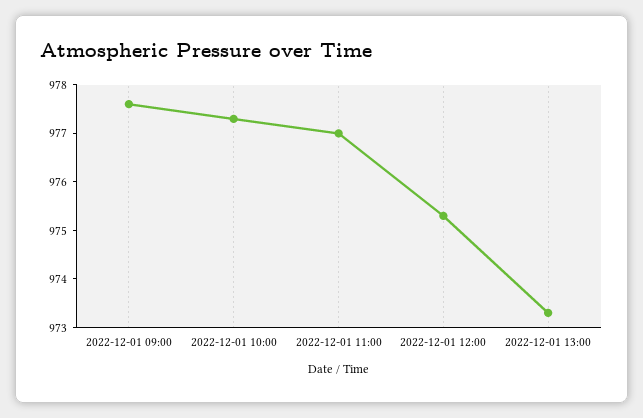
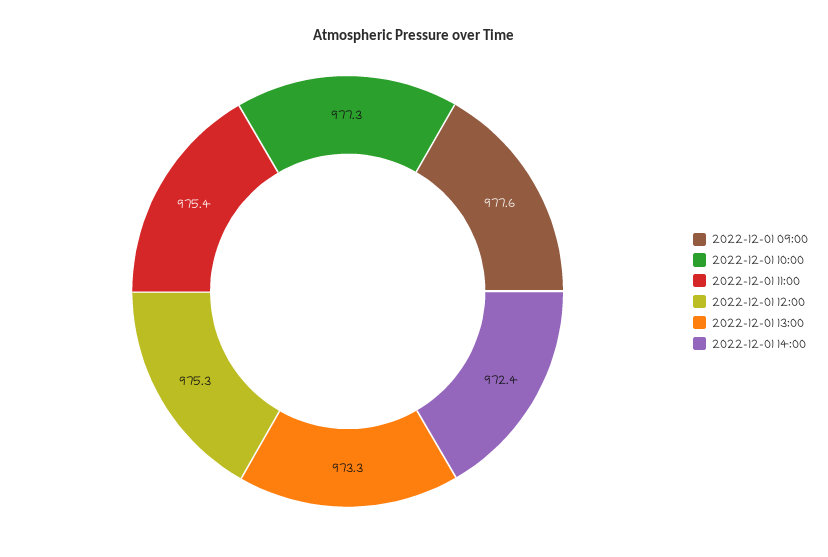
2022-12-01 11:00: 977 -> 975.4
2022-12-01 14:00: none -> 972.4

